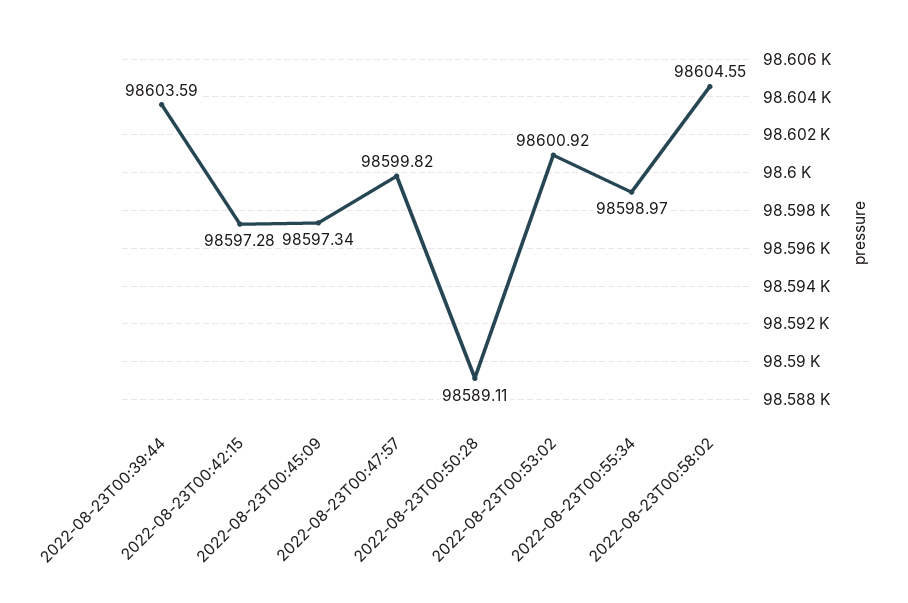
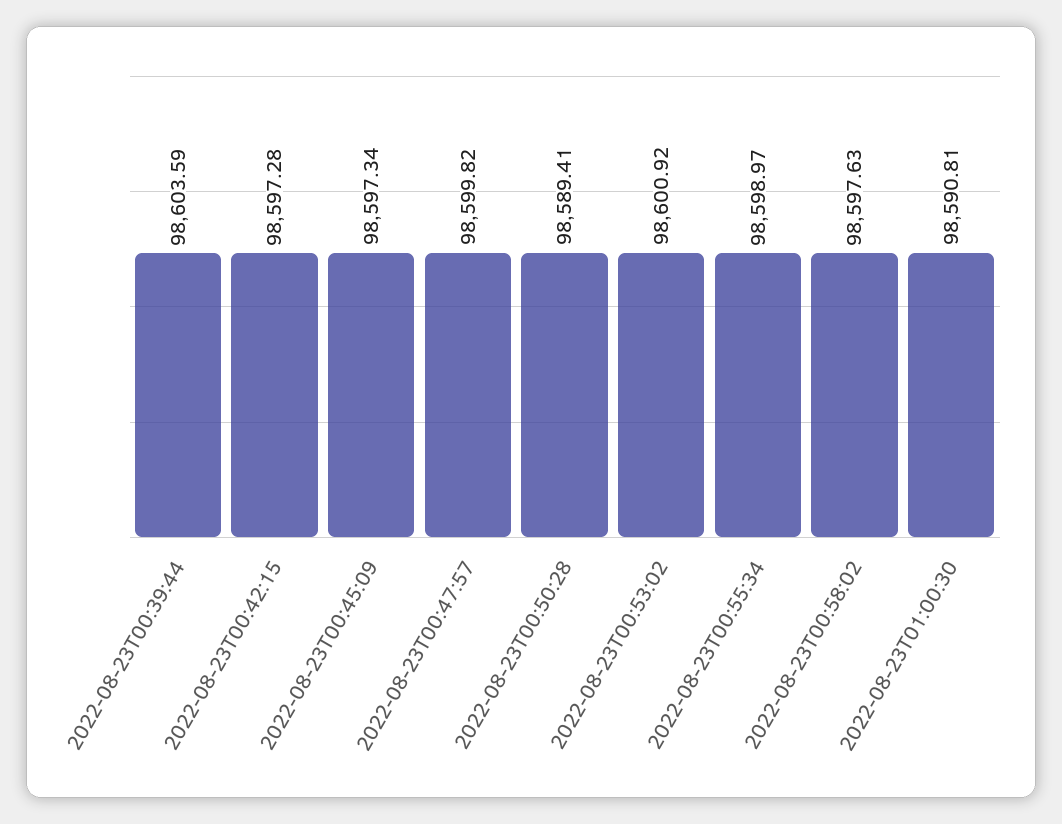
2022-08-23T00:50:28: 98589.11 -> 98589.41
2022-08-23T00:58:02: 98604.55 -> 98597.63
2022-08-23T01:00:30: none -> 98590.81

